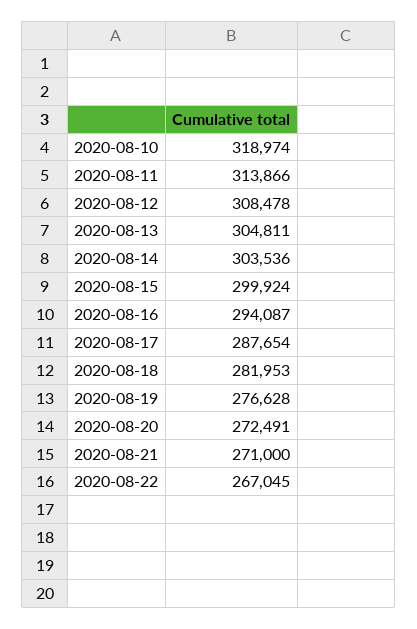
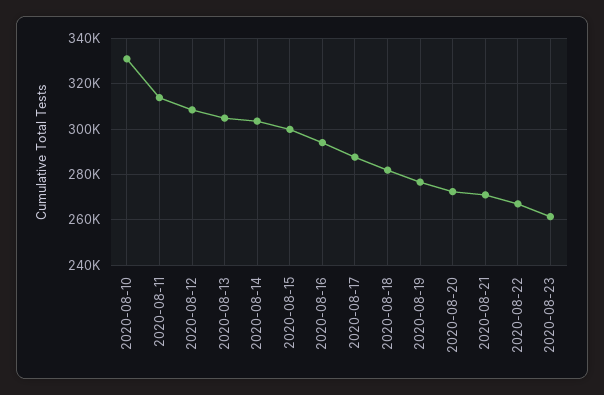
2020-08-10: 318974 -> 330000
2020-08-23: none -> 260000

